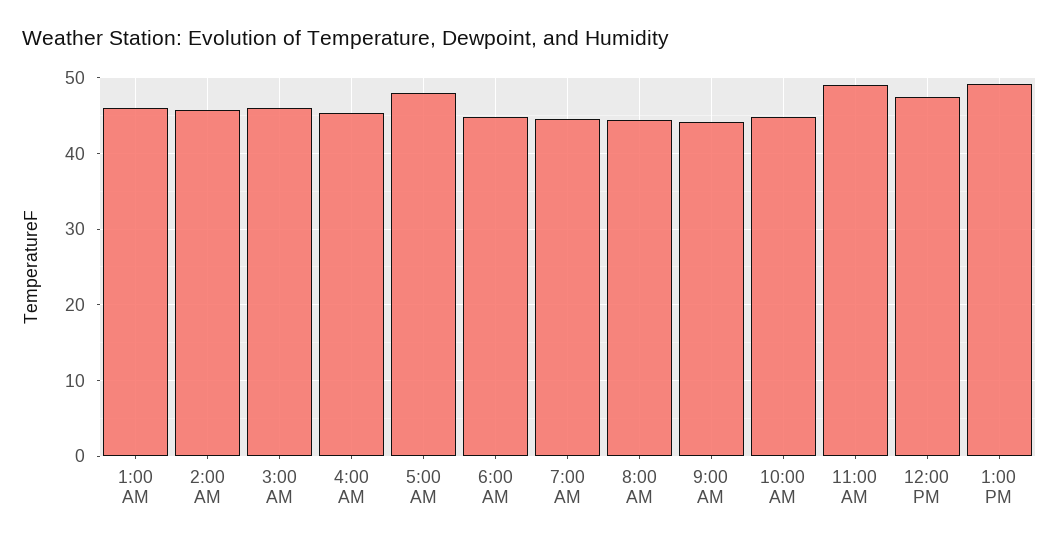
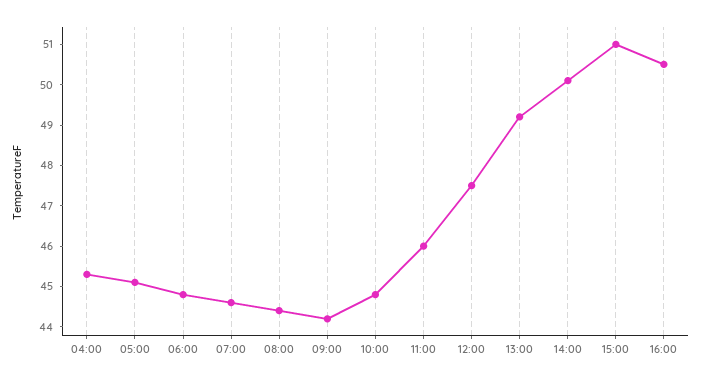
1:00 AM: 46 -> none
2:00 AM: 46 -> none
3:00 AM: 46 -> none
5:00 AM: 48 -> 45
11:00 AM: 49 -> 46
14:00: none -> 50
15:00: none -> 51
16:00: none -> 50.5

